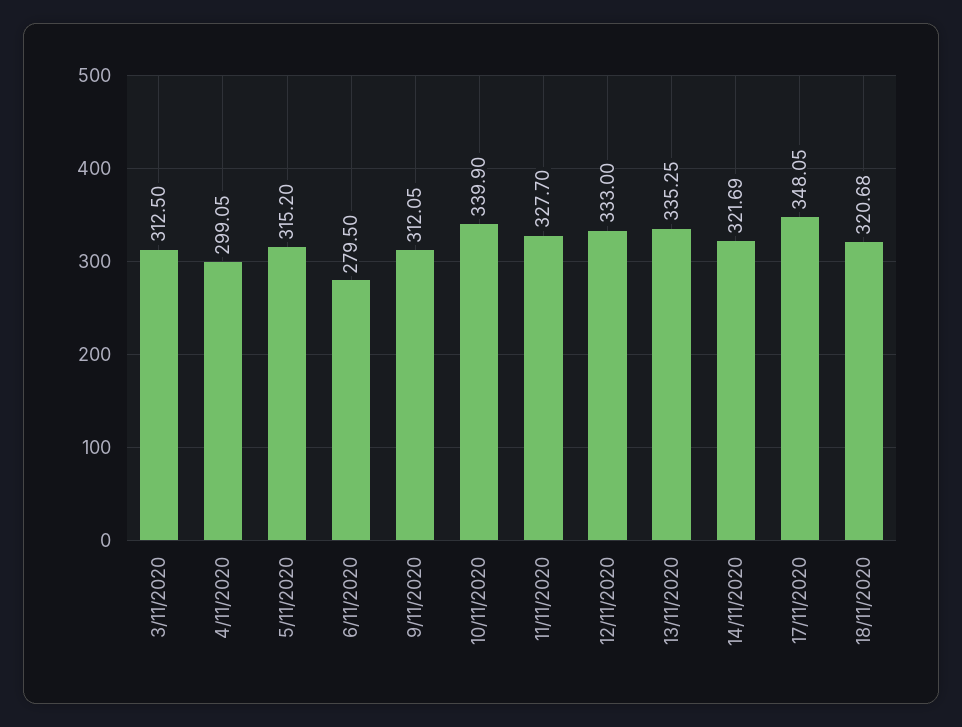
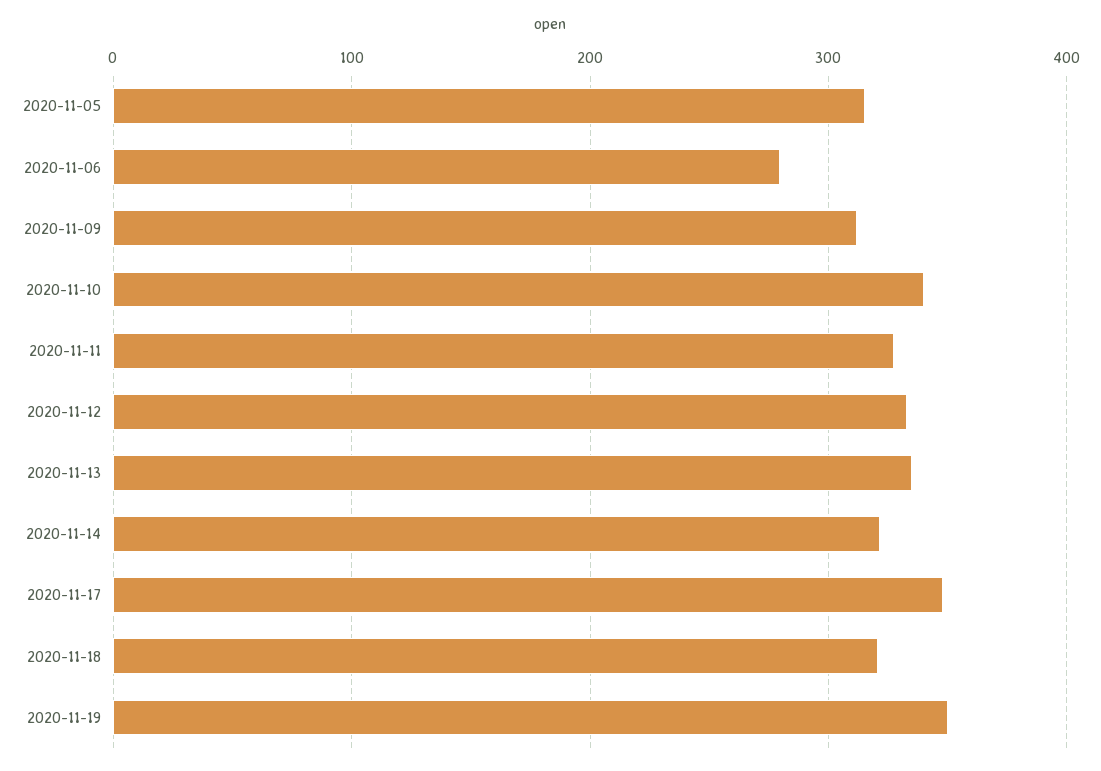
3/11/2020: 312.5 -> none
4/11/2020: 299.05 -> none
2020-11-19: none -> 350

